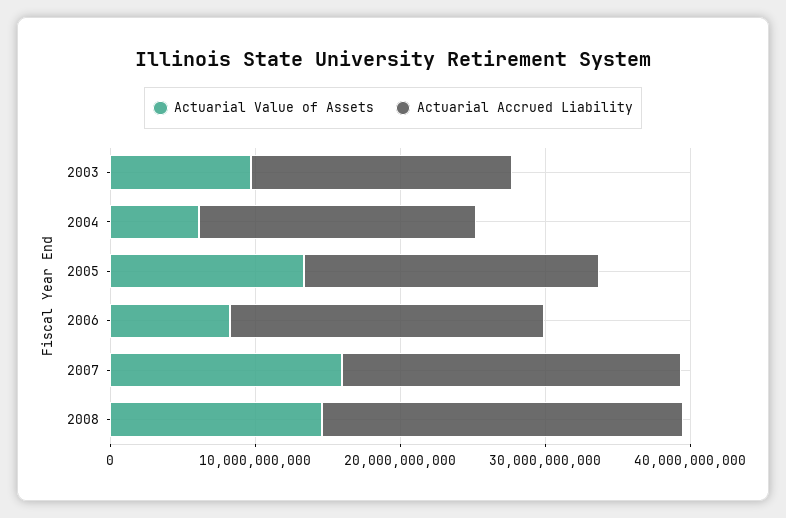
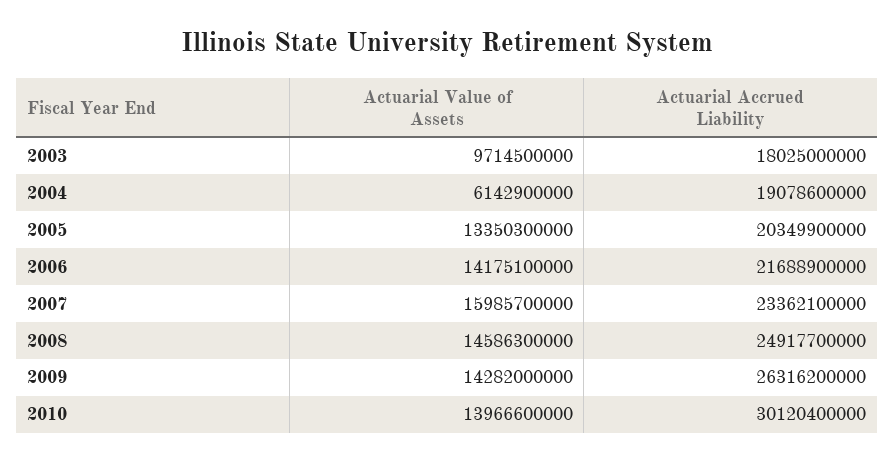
Actuarial Value of Assets, 2006: 8000000000 -> 14175100000
Actuarial Value of Assets, 2009: none -> 14282000000
Actuarial Accrued Liability, 2009: none -> 26316200000
Actuarial Value of Assets, 2010: none -> 13966600000
Actuarial Accrued Liability, 2010: none -> 30120400000

